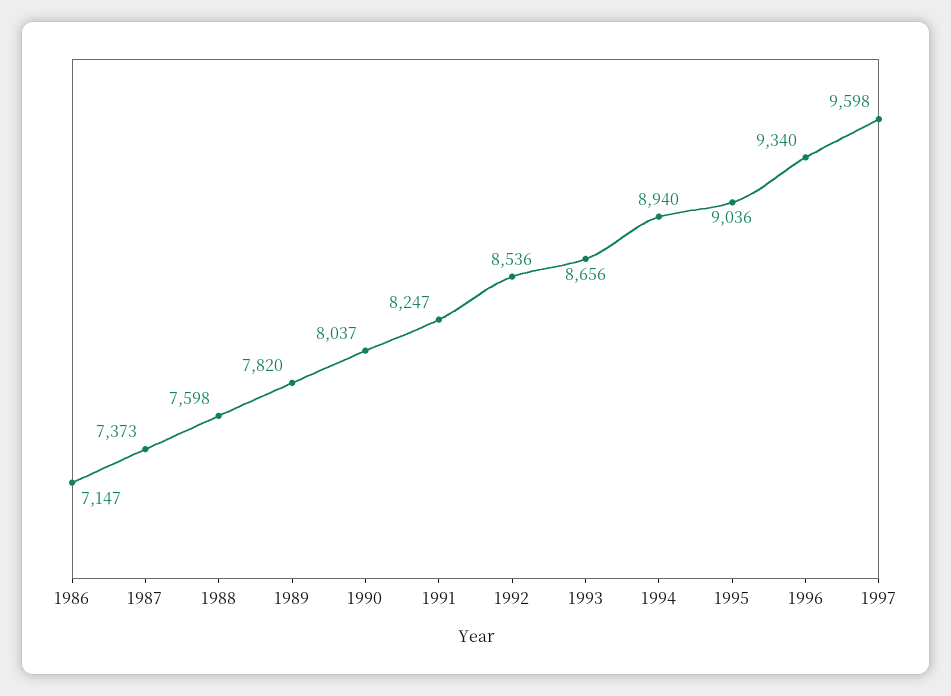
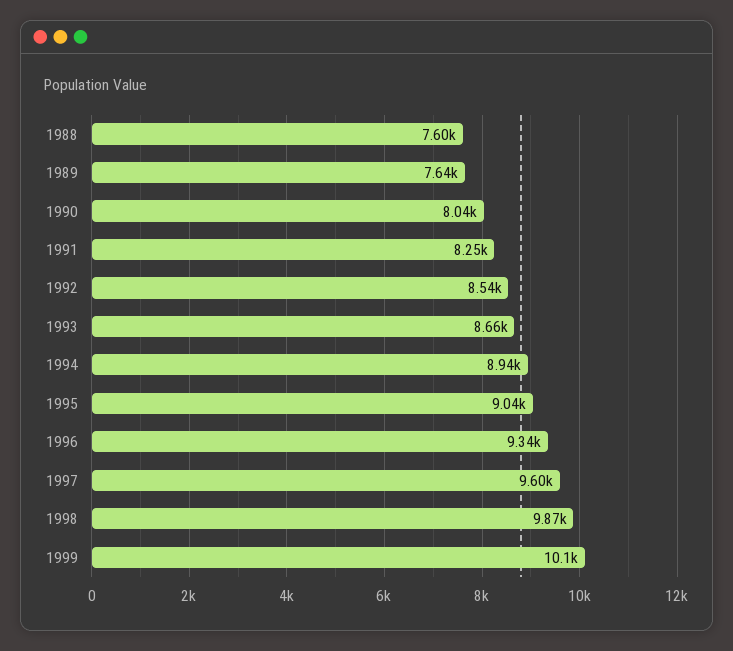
1986: 7147 -> none
1987: 7373 -> none
1989: 7820 -> 7640
1998: none -> 9870
1999: none -> 10100

